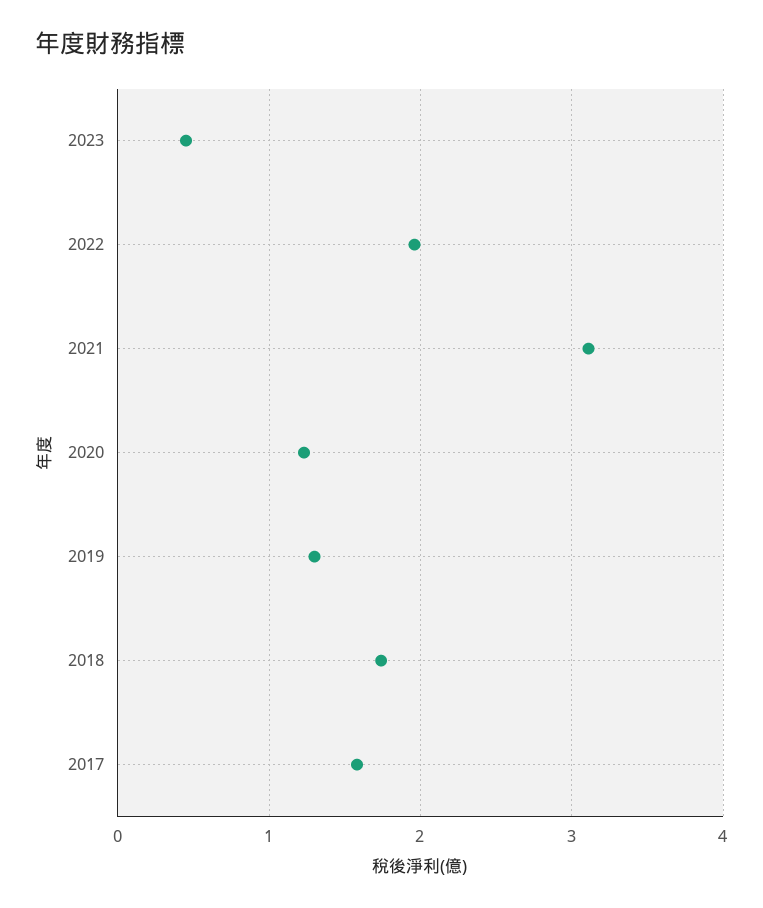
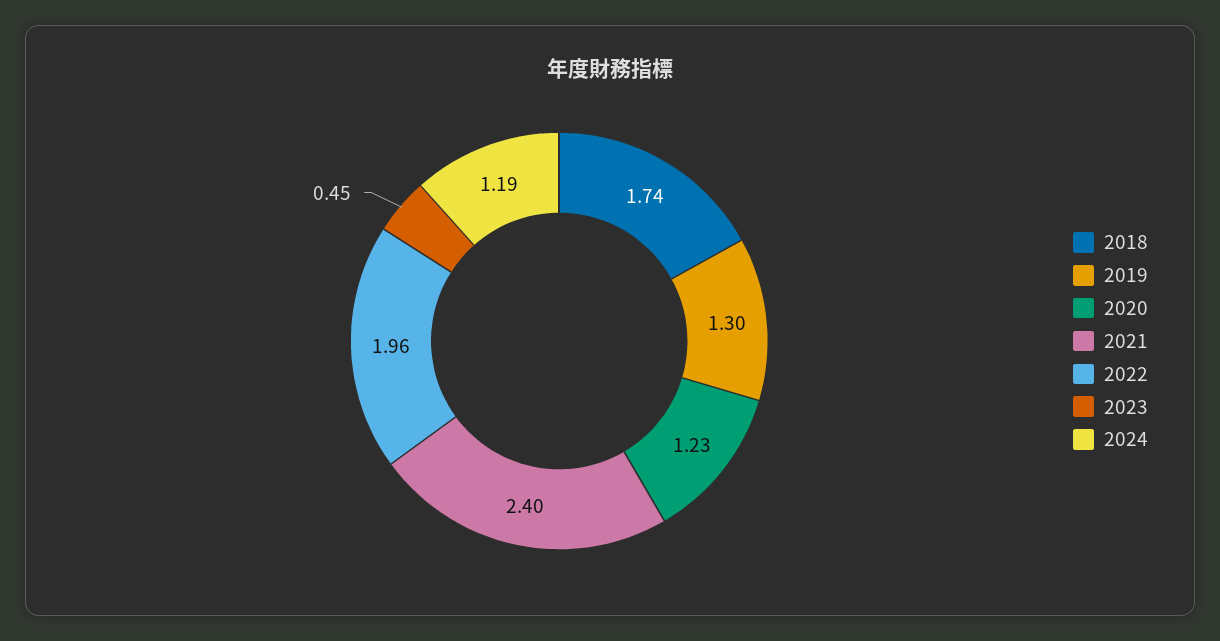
2021: 3.1 -> 2.4
2017: 1.6 -> none
2024: none -> 1.19

